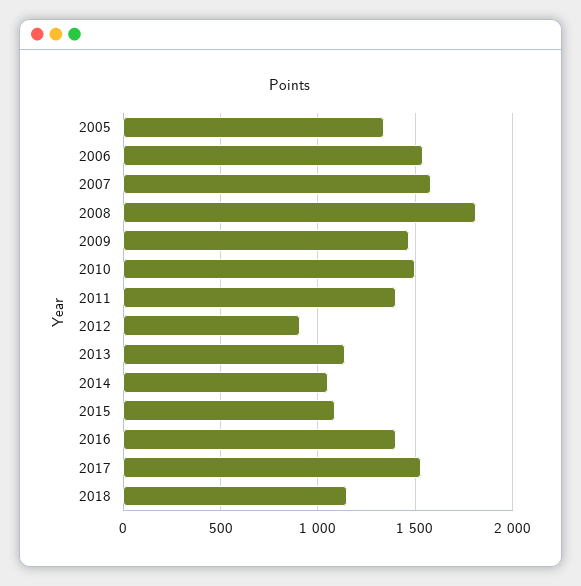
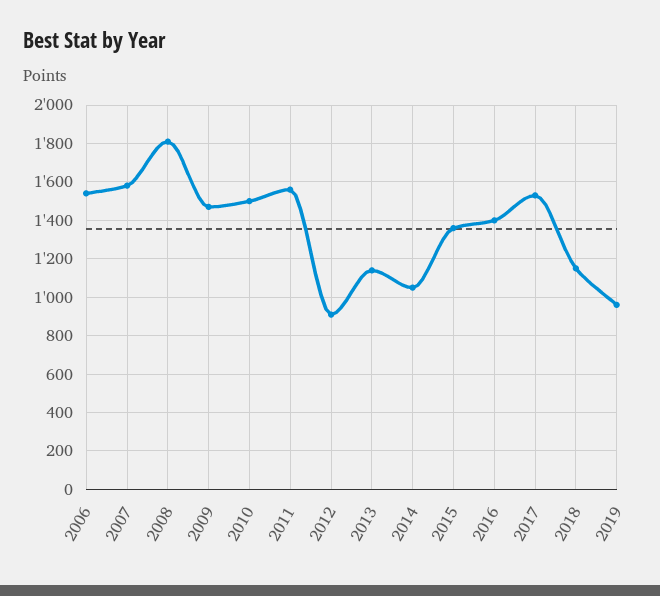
2005: 1350 -> none
2011: 1400 -> 1550
2015: 1100 -> 1350
2019: none -> 950

